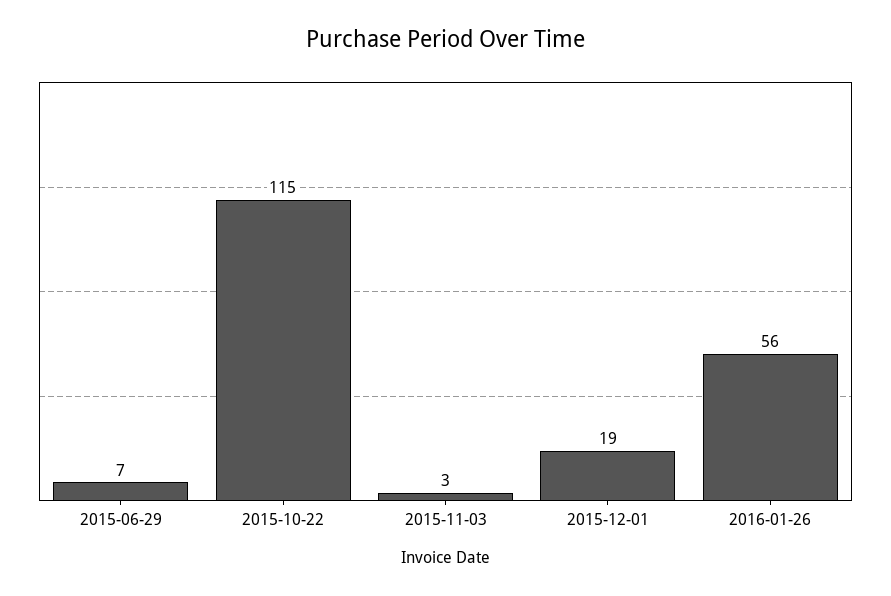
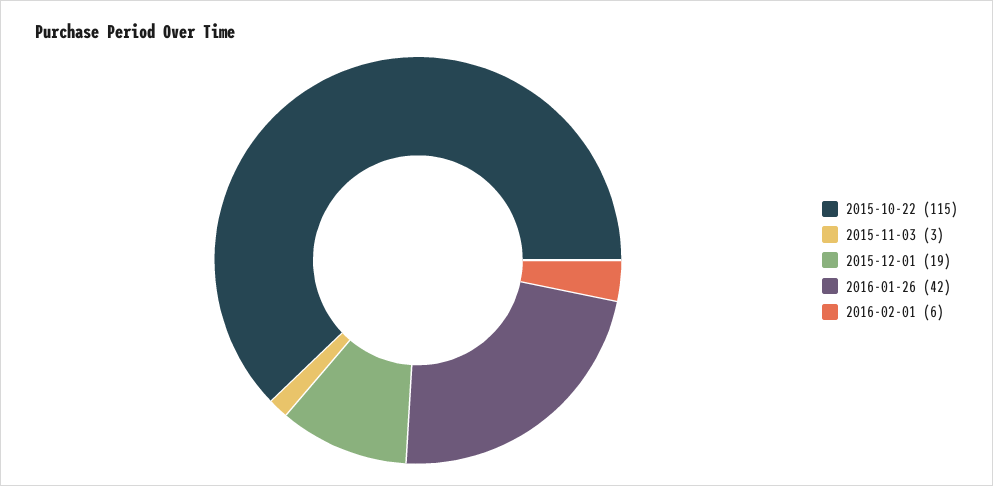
2015-06-29: 7 -> none
2016-01-26: 56 -> 42
2016-02-01: none -> 6

